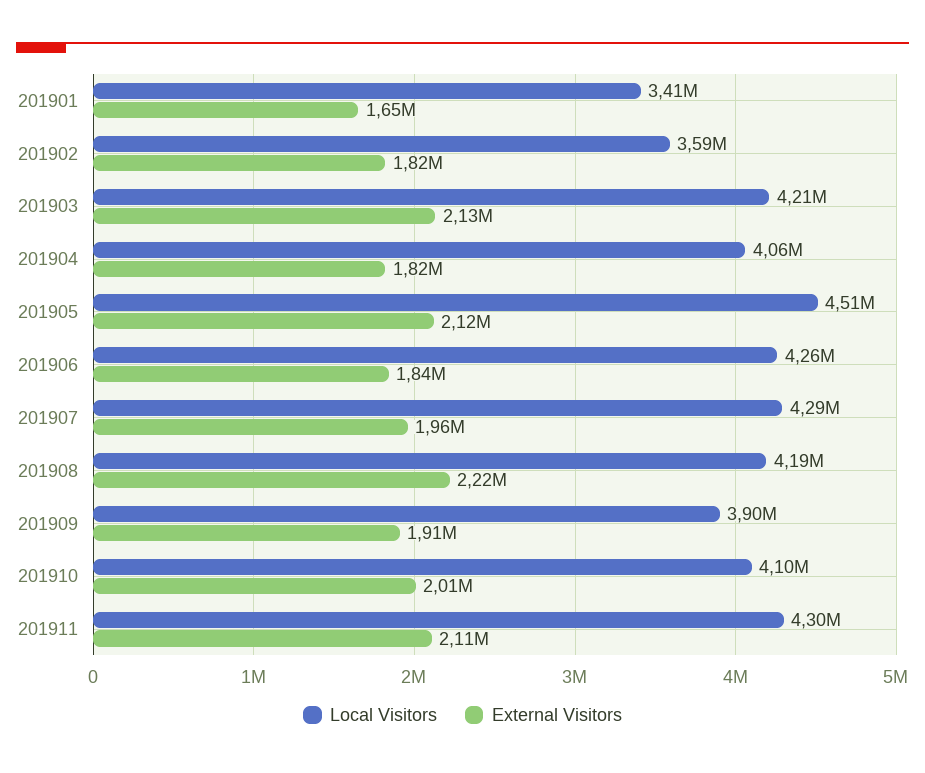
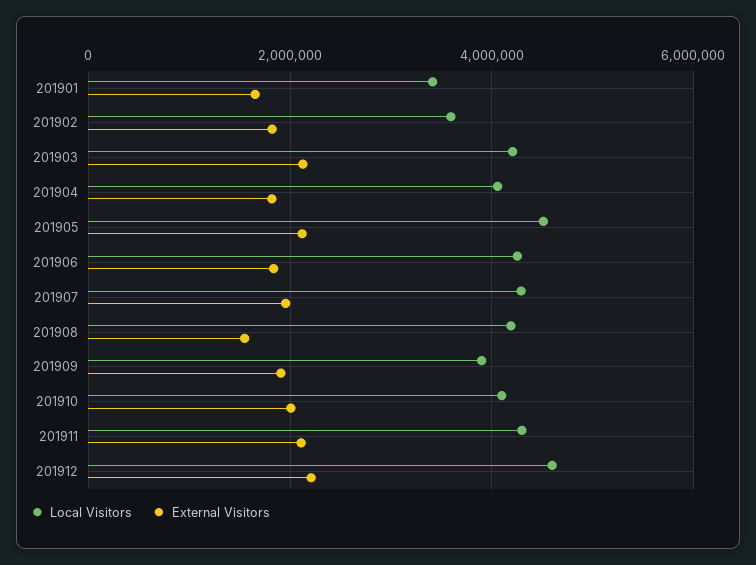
External Visitors, 201908: 2220000 -> 1600000
Local Visitors, 201912: none -> 4600000
External Visitors, 201912: none -> 2200000

